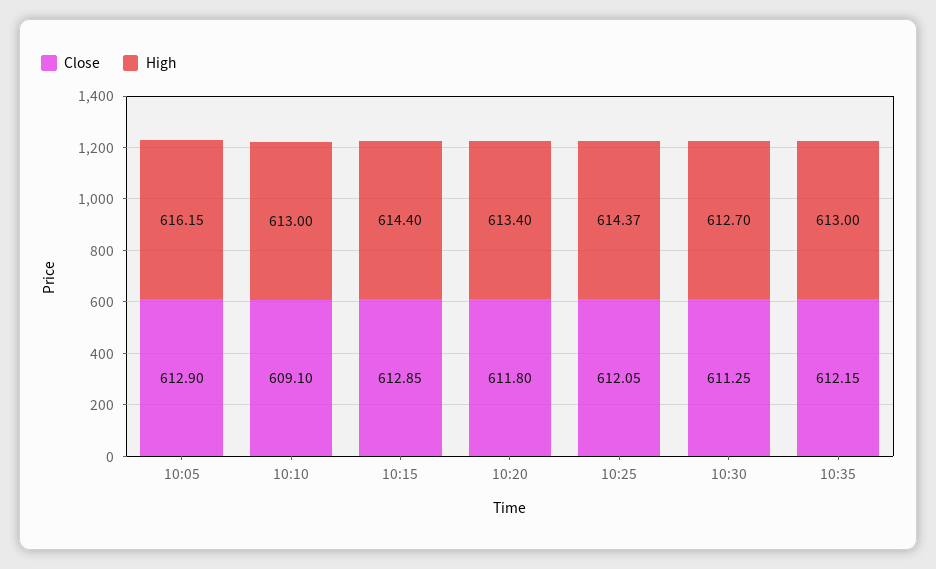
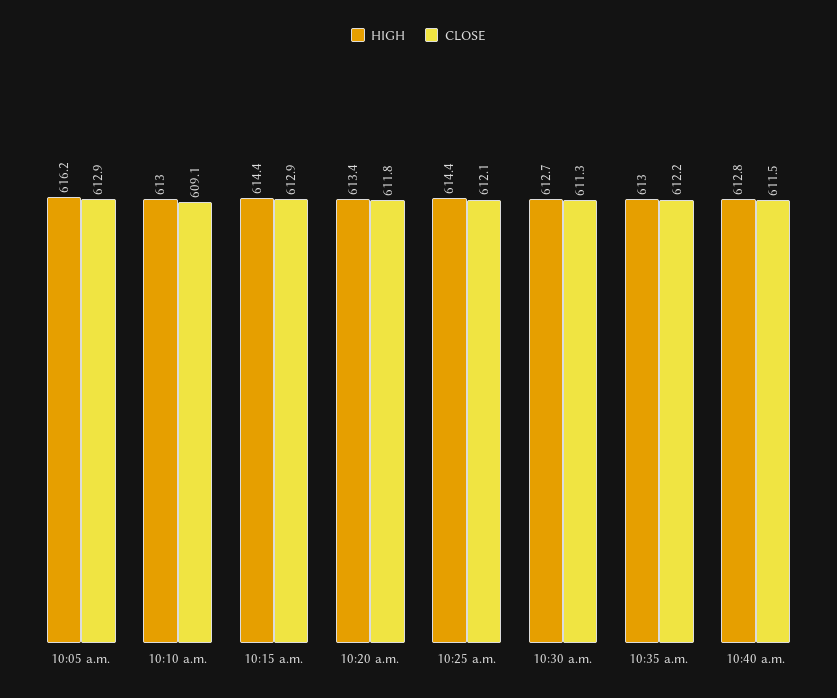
High, 10:40 a.m.: none -> 612.8
Close, 10:40 a.m.: none -> 611.5

